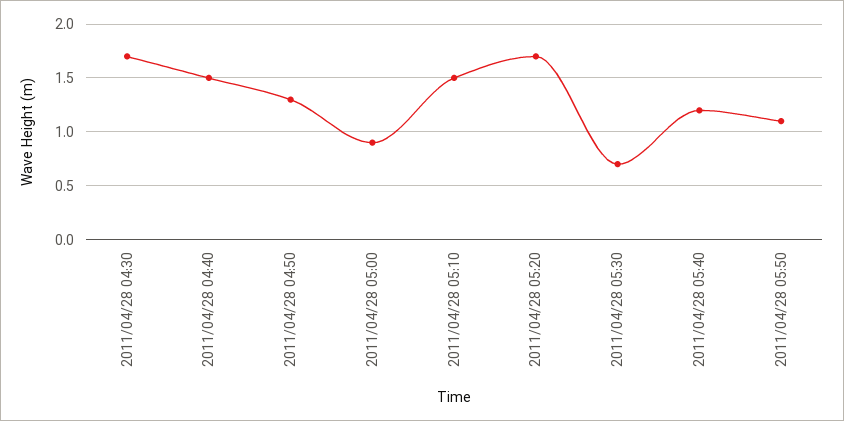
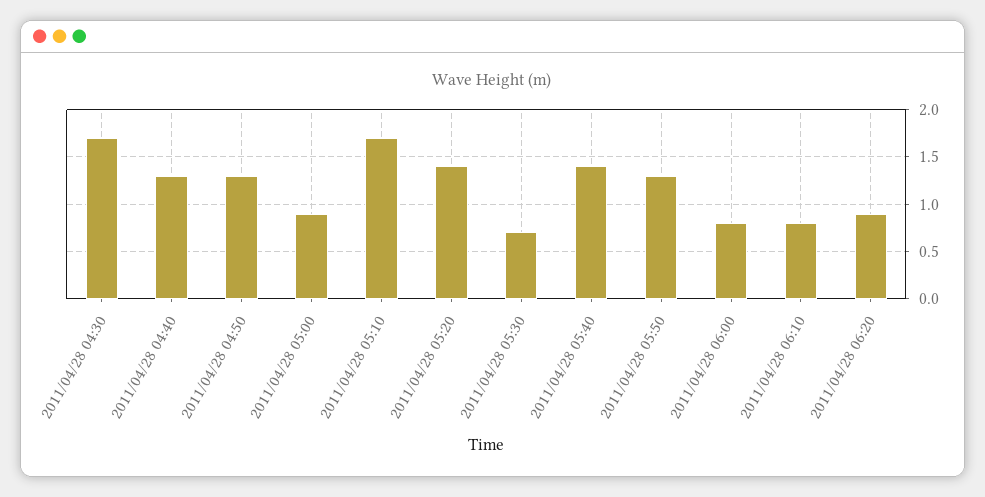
2011/04/28 04:40: 1.5 -> 1.3
2011/04/28 05:10: 1.5 -> 1.7
2011/04/28 05:20: 1.7 -> 1.4
2011/04/28 05:40: 1.2 -> 1.4
2011/04/28 05:50: 1.1 -> 1.3
2011/04/28 06:00: none -> 0.8
2011/04/28 06:10: none -> 0.8
2011/04/28 06:20: none -> 0.9

